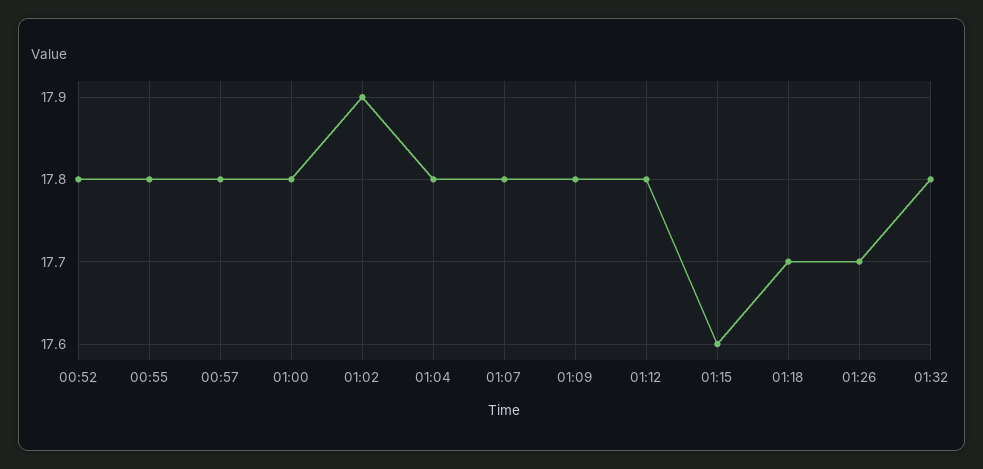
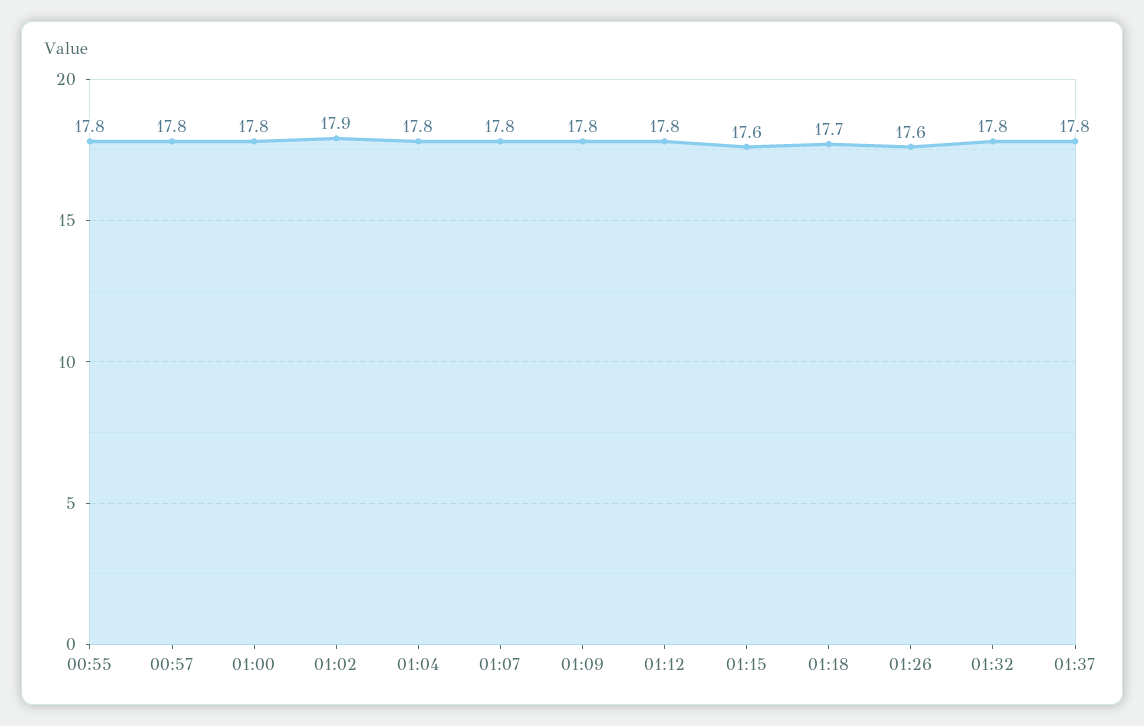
00:52: 17.8 -> none
01:26: 17.7 -> 17.6
01:37: none -> 17.8

